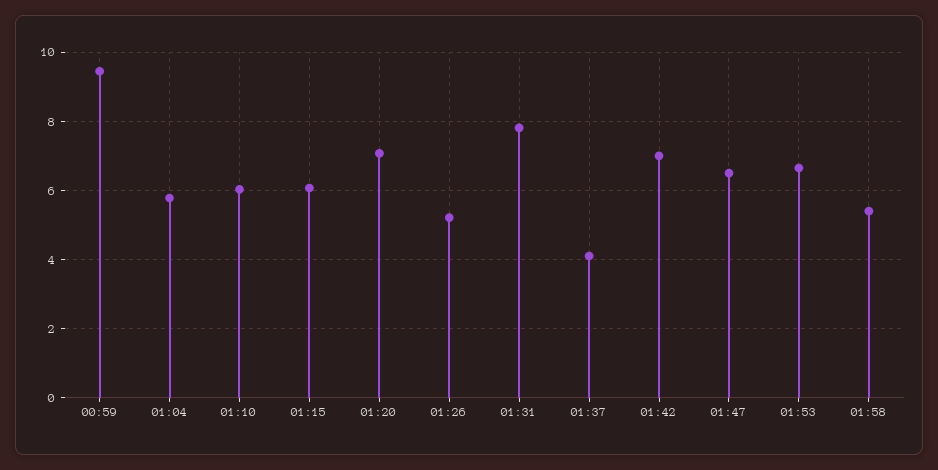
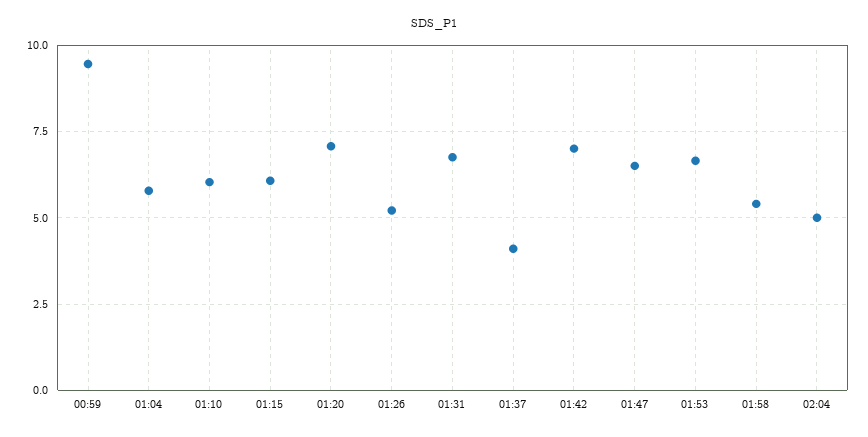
01:31: 7.8 -> 6.75
02:04: none -> 5

